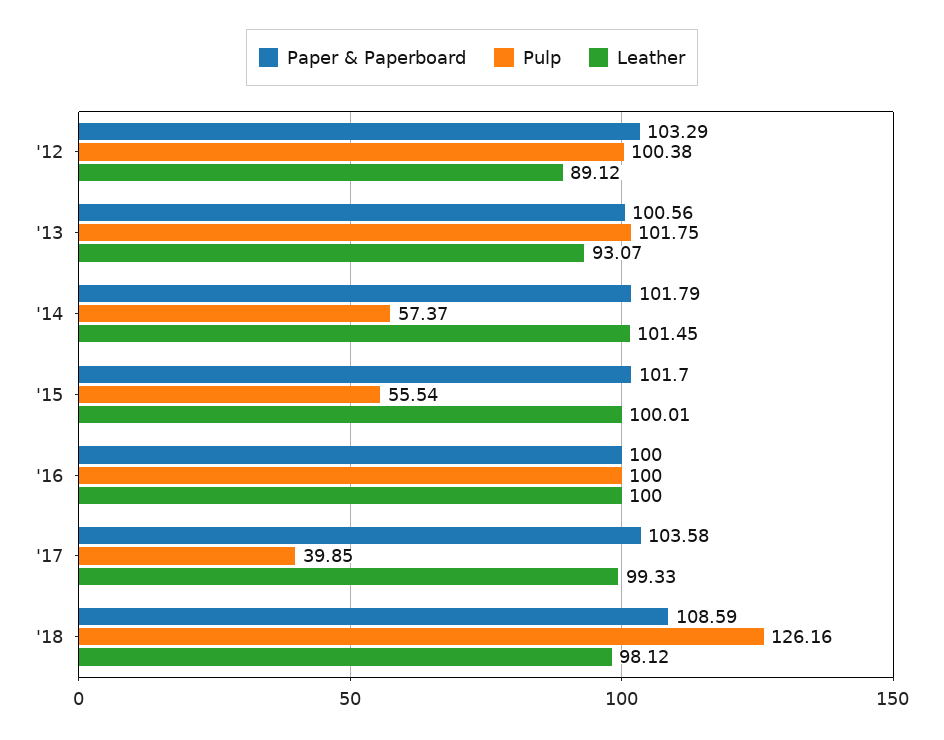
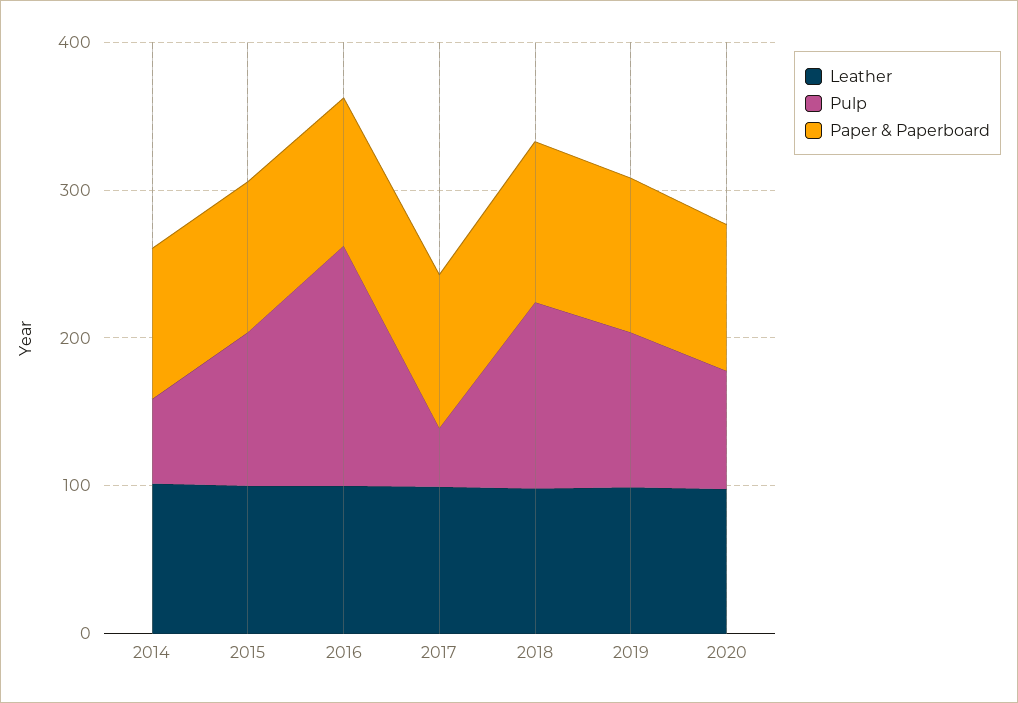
Paper & Paperboard, '12: 103.29 -> none
Pulp, '12: 100.38 -> none
Leather, '12: 89.12 -> none
Paper & Paperboard, '13: 100.56 -> none
Pulp, '13: 101.75 -> none
Leather, '13: 93.07 -> none
Pulp, '15: 55.54 -> 100
Pulp, '16: 100 -> 160
Leather, 2019: none -> 100
Pulp, 2019: none -> 100
Paper & Paperboard, 2019: none -> 100
Leather, 2020: none -> 100
Pulp, 2020: none -> 80
Paper & Paperboard, 2020: none -> 100

